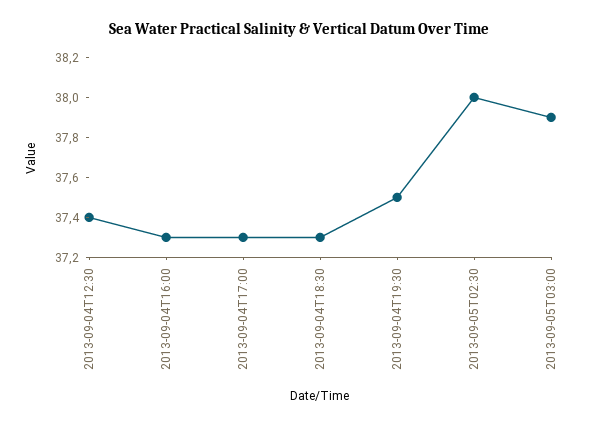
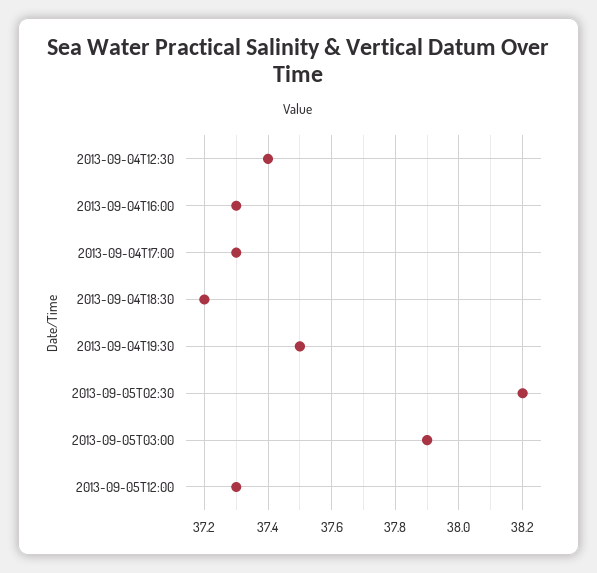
2013-09-04T18:30: 37.3 -> 37.2
2013-09-05T02:30: 38 -> 38.2
2013-09-05T12:00: none -> 37.3

